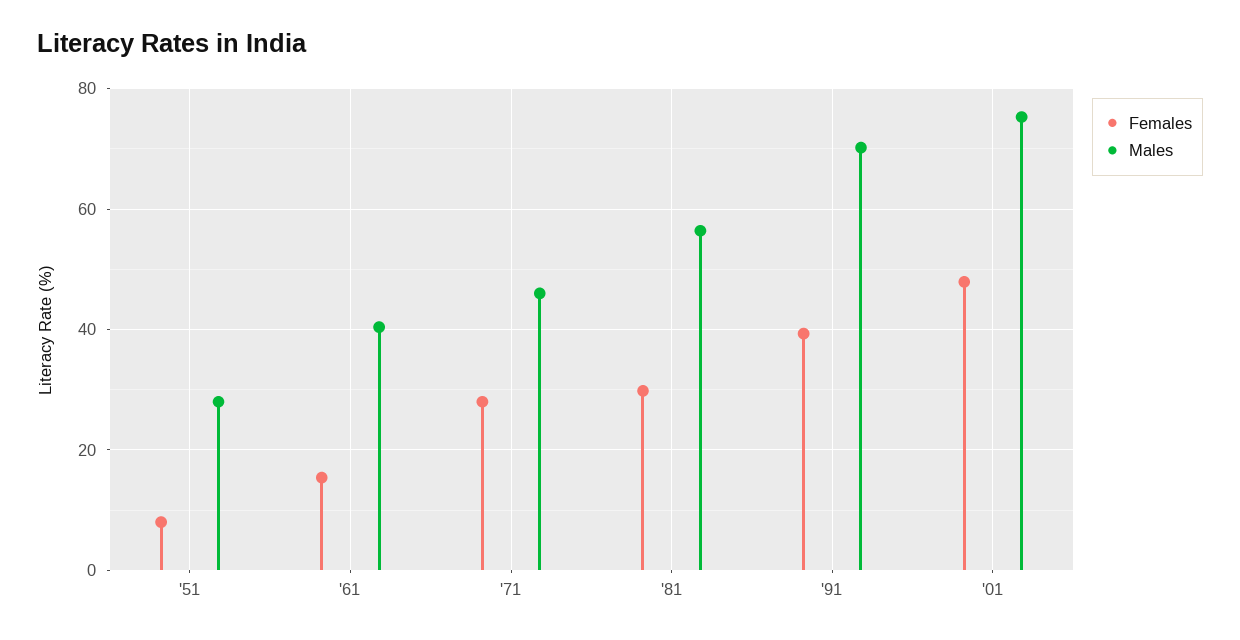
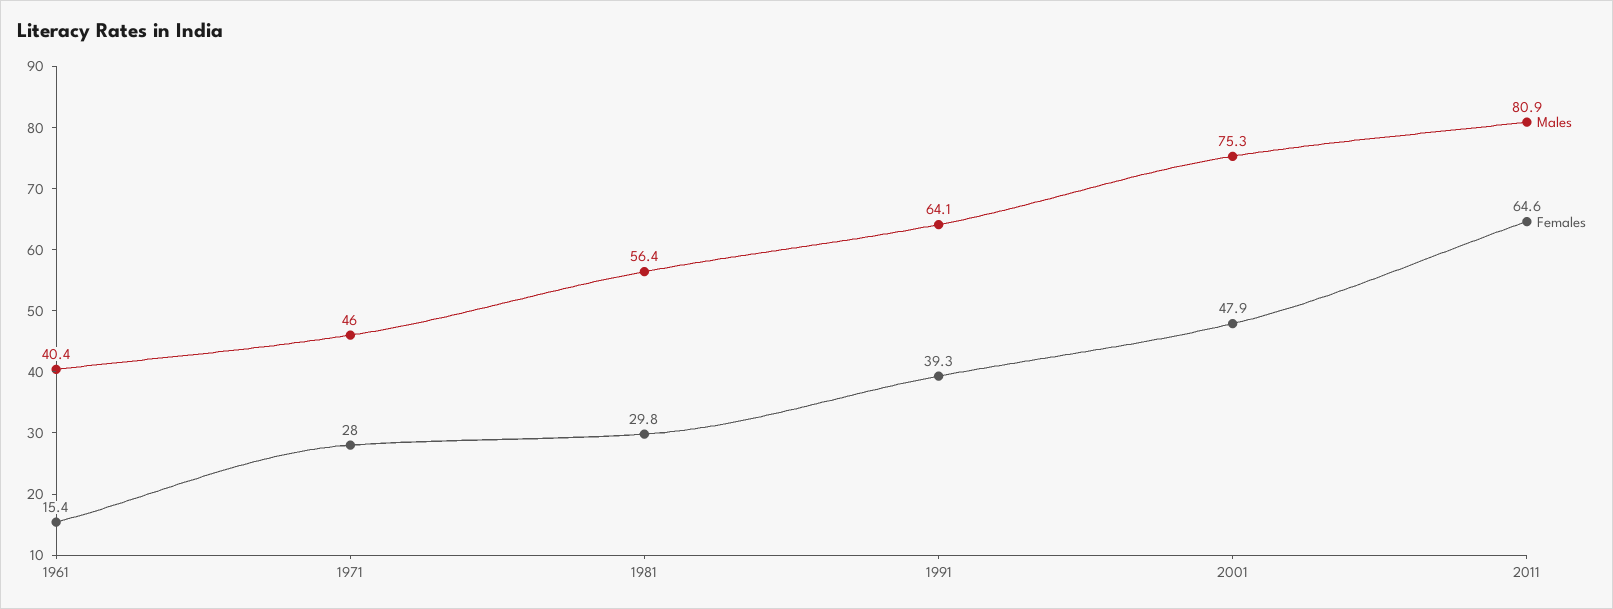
Females, '51: 8 -> none
Males, '51: 28 -> none
Males, '91: 70 -> 64.1
Males, 2011: none -> 80.9
Females, 2011: none -> 64.6

